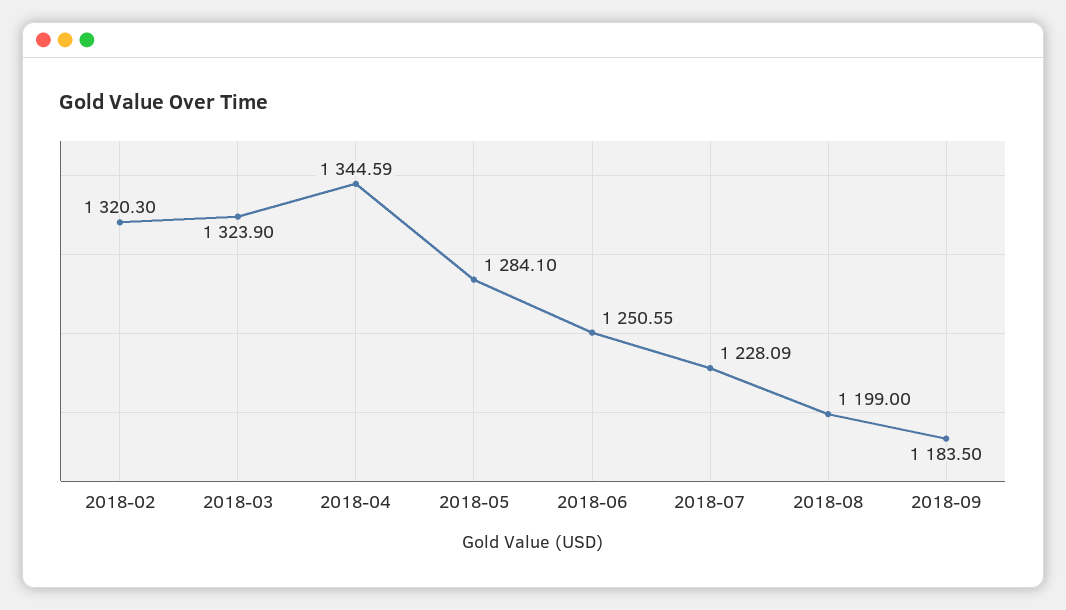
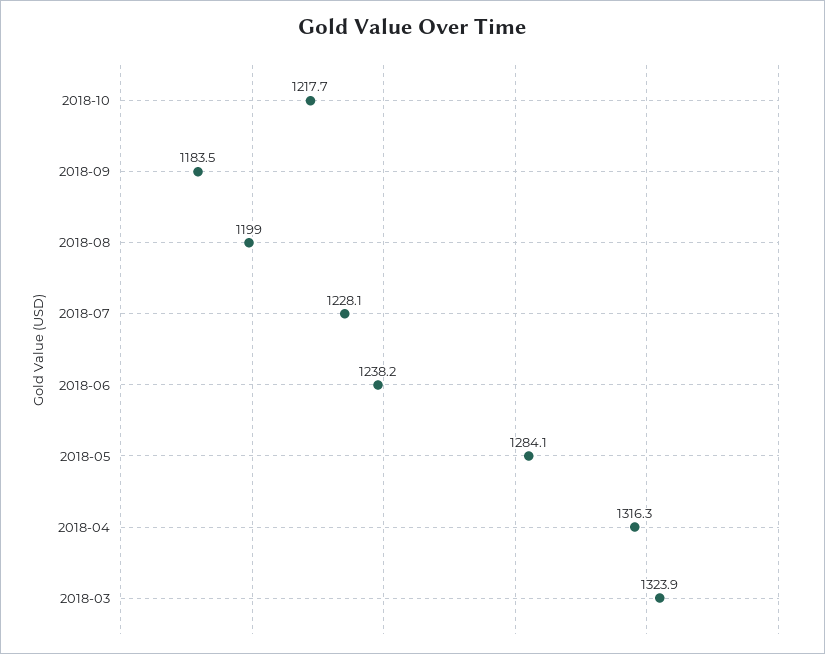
2018-02: 1320.3 -> none
2018-04: 1344.59 -> 1316.3
2018-06: 1250.55 -> 1238.2
2018-10: none -> 1217.7

